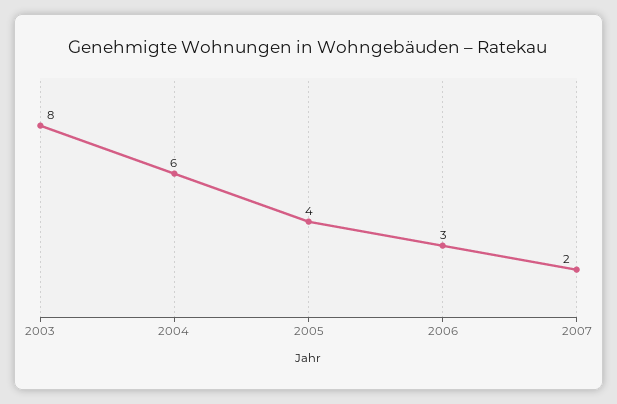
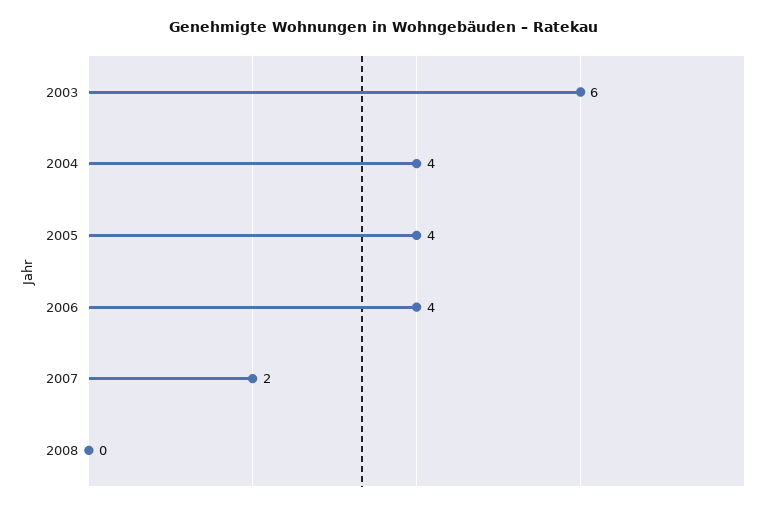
2003: 8 -> 6
2004: 6 -> 4
2006: 3 -> 4
2008: none -> 0

